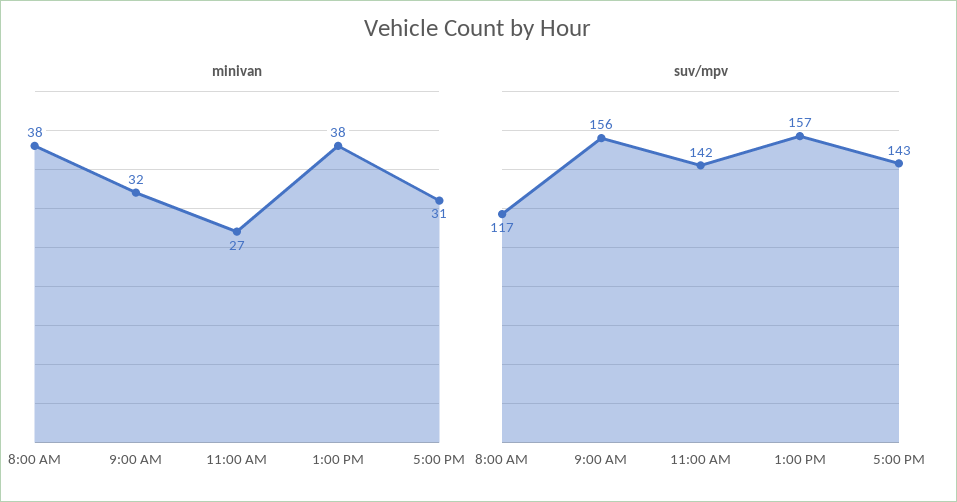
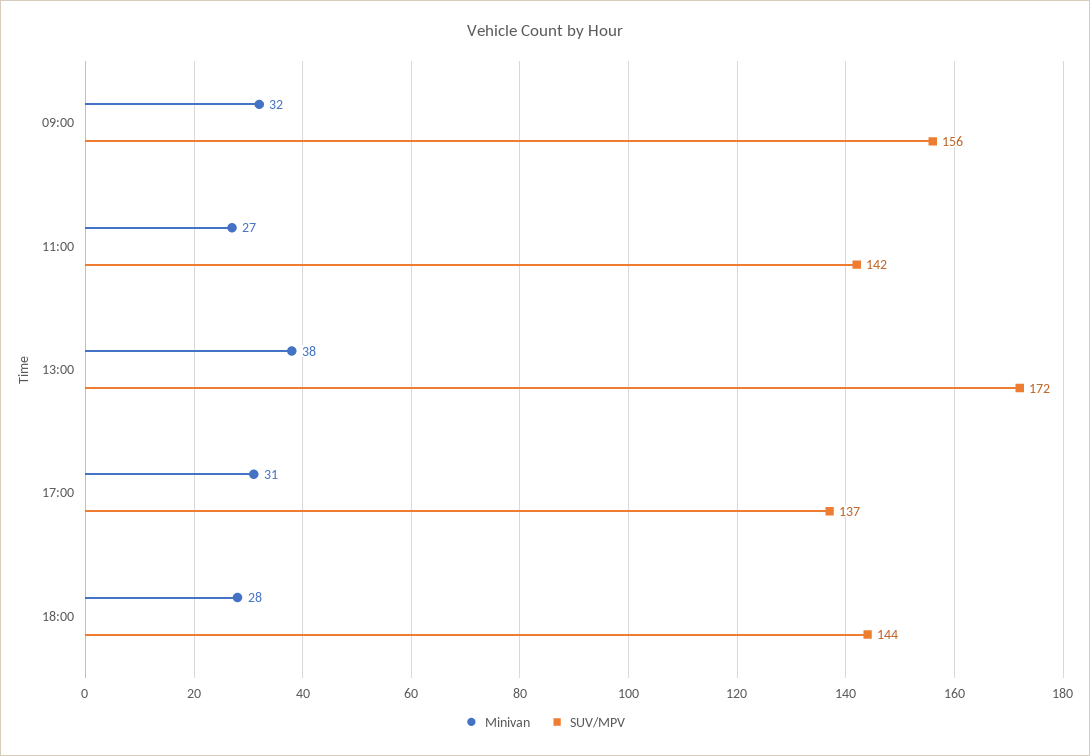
minivan, 8:00 AM: 38 -> none
suv/mpv, 8:00 AM: 117 -> none
suv/mpv, 1:00 PM: 157 -> 172
suv/mpv, 5:00 PM: 143 -> 137
minivan, 18:00: none -> 28
suv/mpv, 18:00: none -> 144

